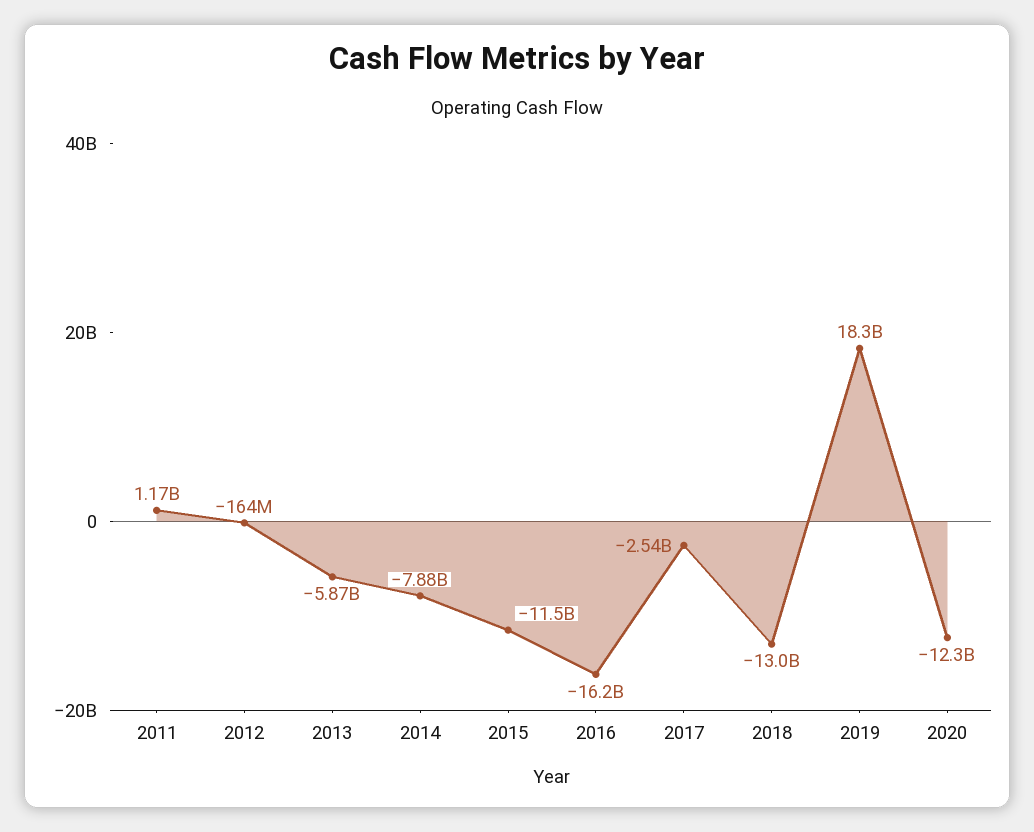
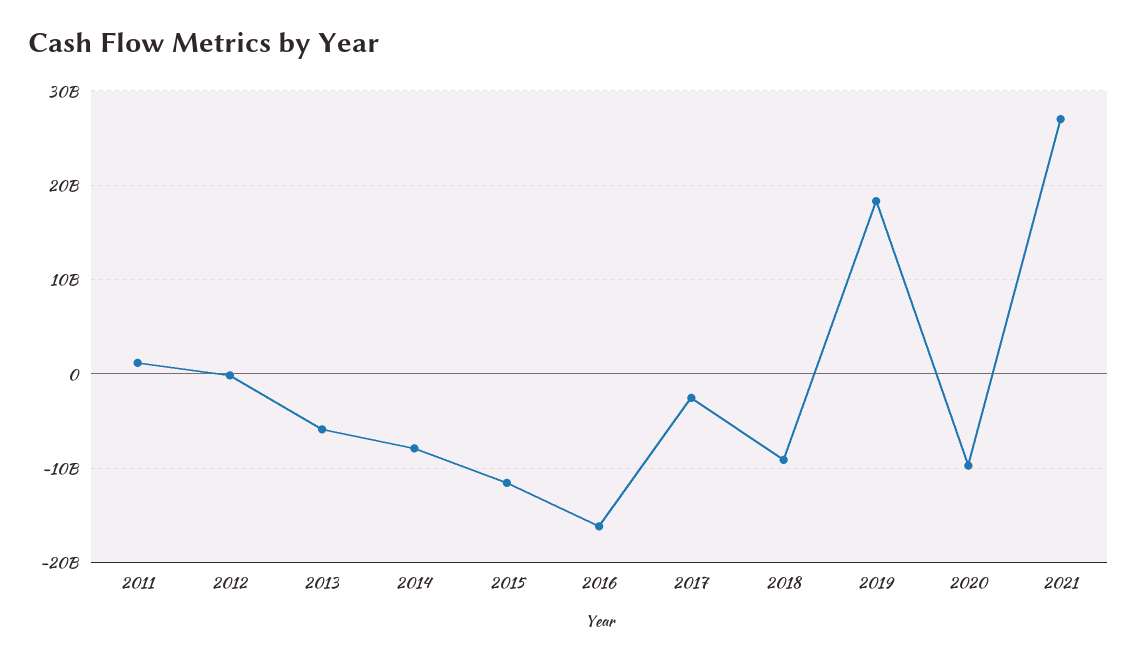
2018: -13000000000 -> -9000000000
2020: -12300000000 -> -10000000000
2021: none -> 27000000000

